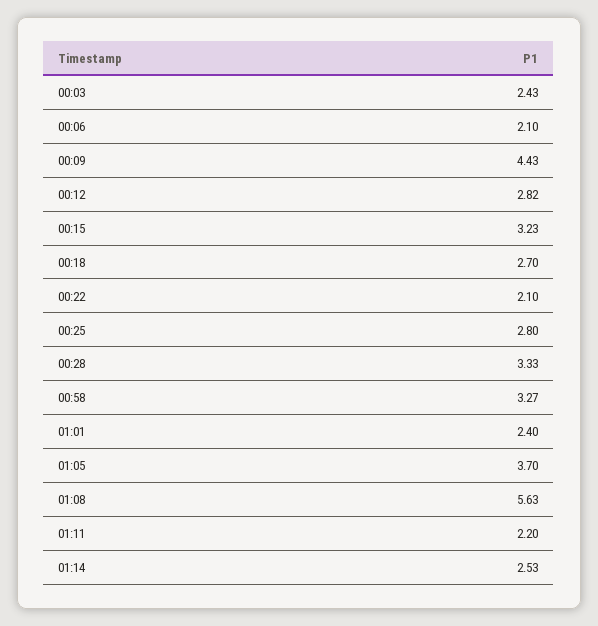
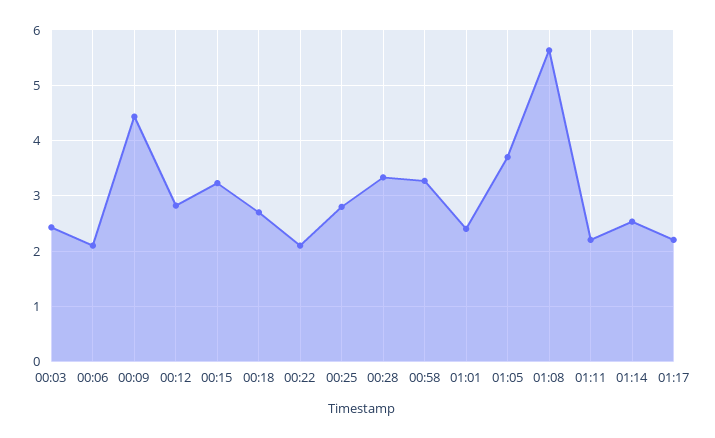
01:17: none -> 2.2

